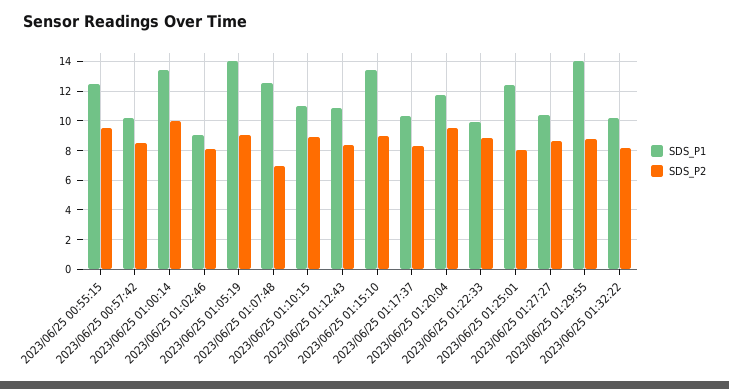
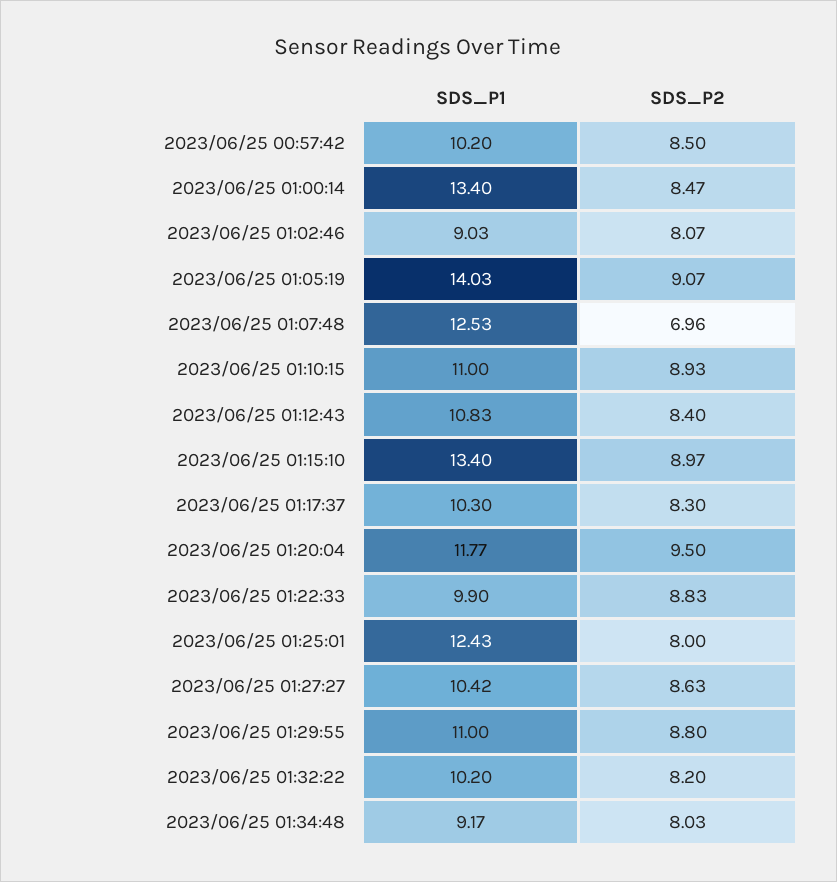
SDS_P1, 2023/06/25 00:55:15: 12.5 -> none
SDS_P2, 2023/06/25 00:55:15: 9.5 -> none
SDS_P2, 2023/06/25 01:00:14: 10 -> 8.47
SDS_P1, 2023/06/25 01:29:55: 14 -> 11
SDS_P1, 2023/06/25 01:34:48: none -> 9.17
SDS_P2, 2023/06/25 01:34:48: none -> 8.03

